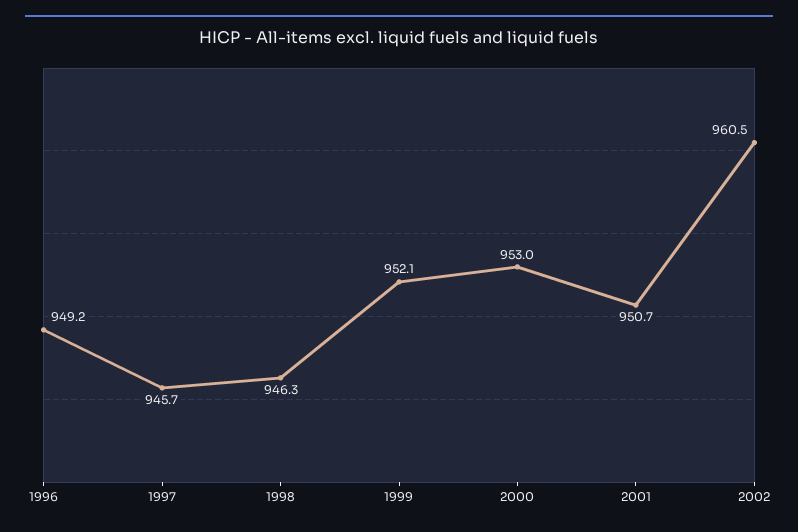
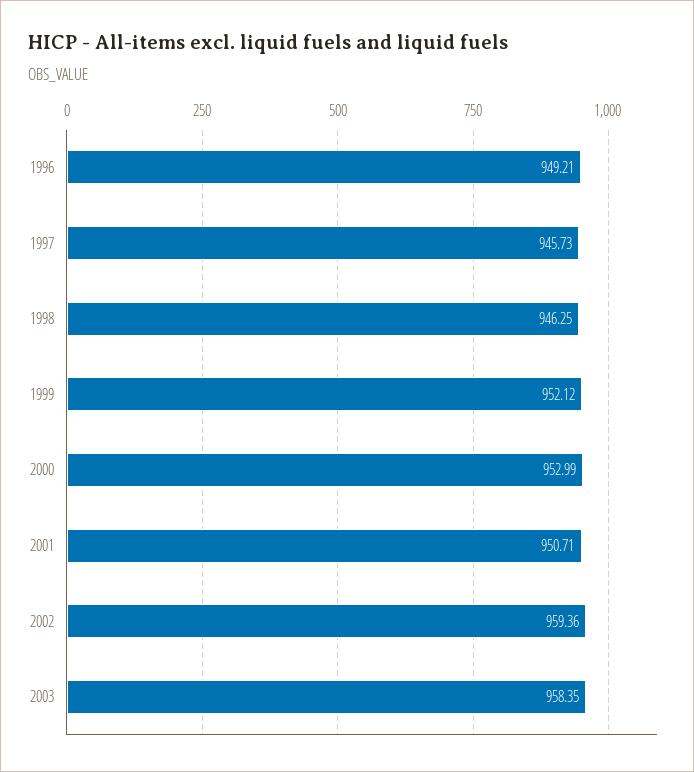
2002: 960.5 -> 959.36
2003: none -> 958.35

